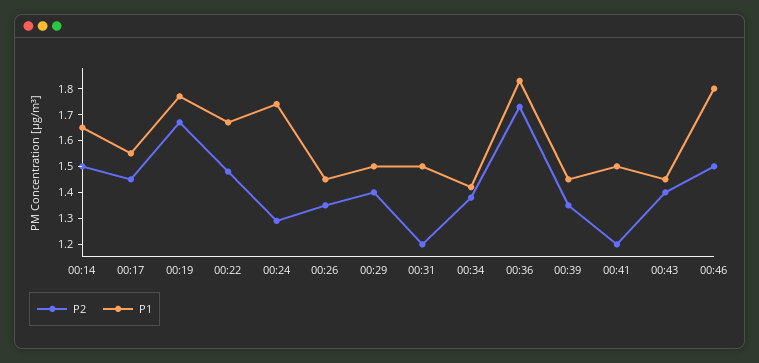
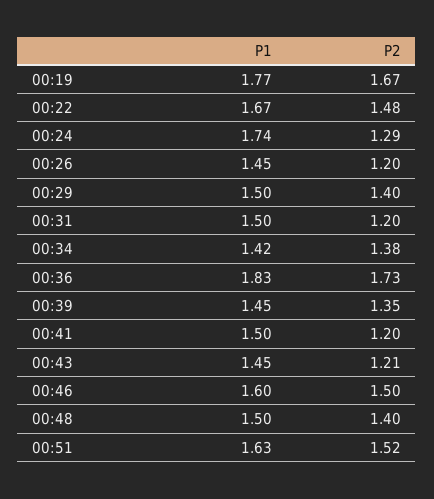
P2, 00:14: 1.5 -> none
P1, 00:14: 1.65 -> none
P2, 00:17: 1.45 -> none
P1, 00:17: 1.55 -> none
P2, 00:26: 1.35 -> 1.2
P2, 00:43: 1.4 -> 1.21
P1, 00:46: 1.8 -> 1.6
P1, 00:48: none -> 1.5
P2, 00:48: none -> 1.4
P1, 00:51: none -> 1.63
P2, 00:51: none -> 1.52

